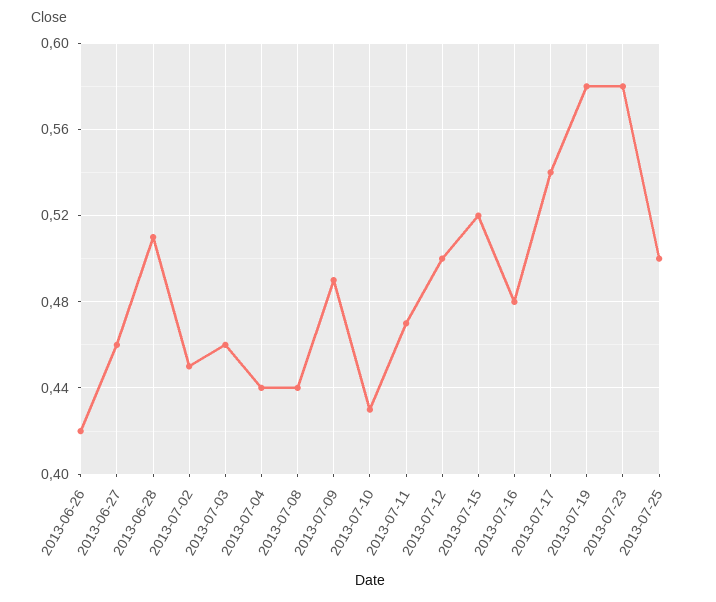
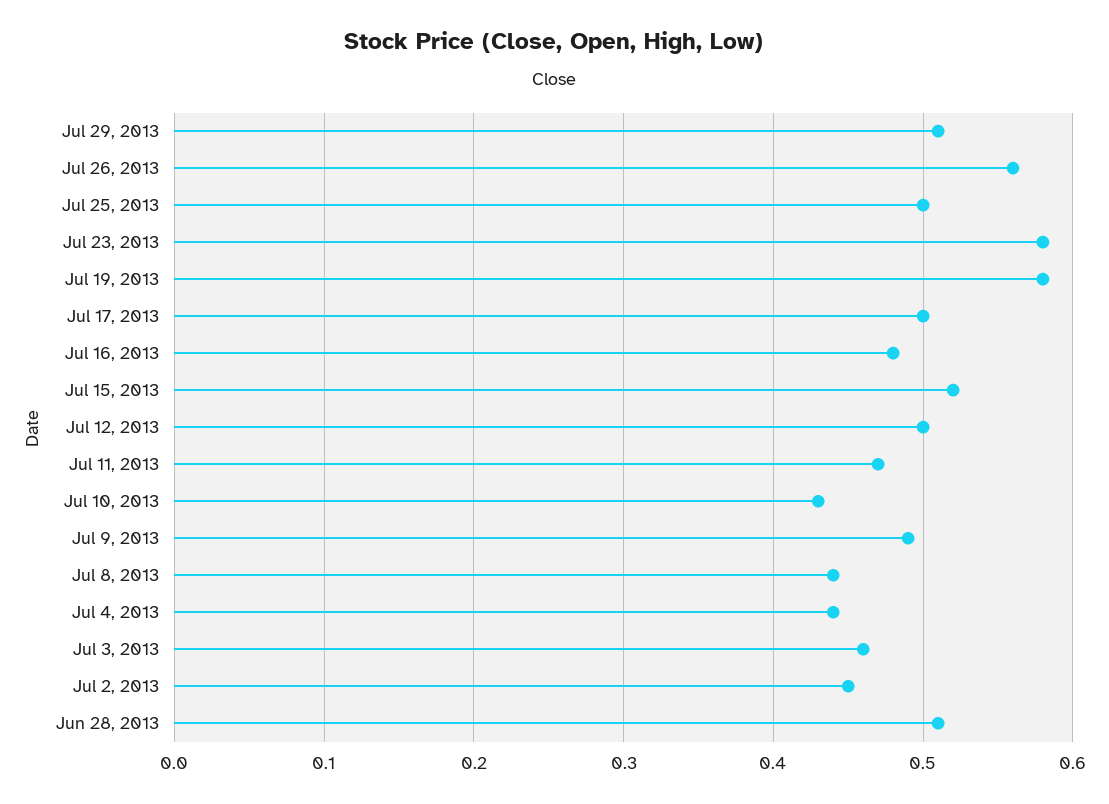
2013-06-26: 0.42 -> none
2013-06-27: 0.46 -> none
2013-07-17: 0.54 -> 0.5
Jul 29, 2013: none -> 0.51
Jul 26, 2013: none -> 0.56

